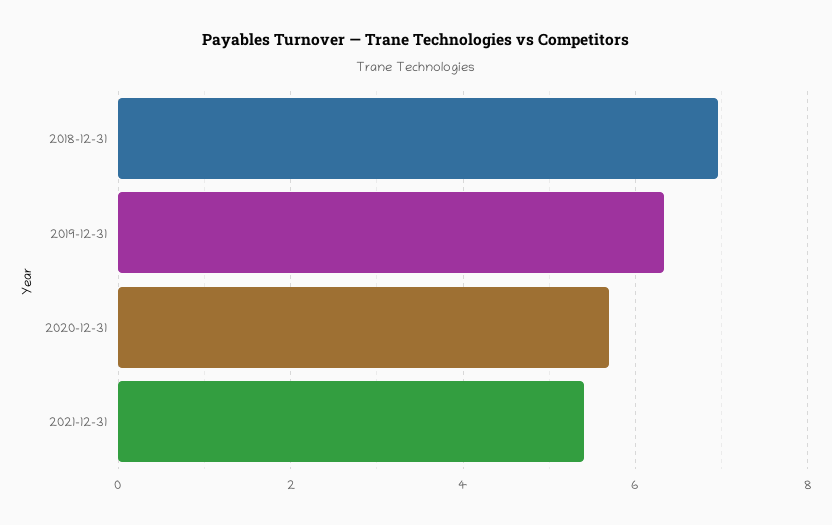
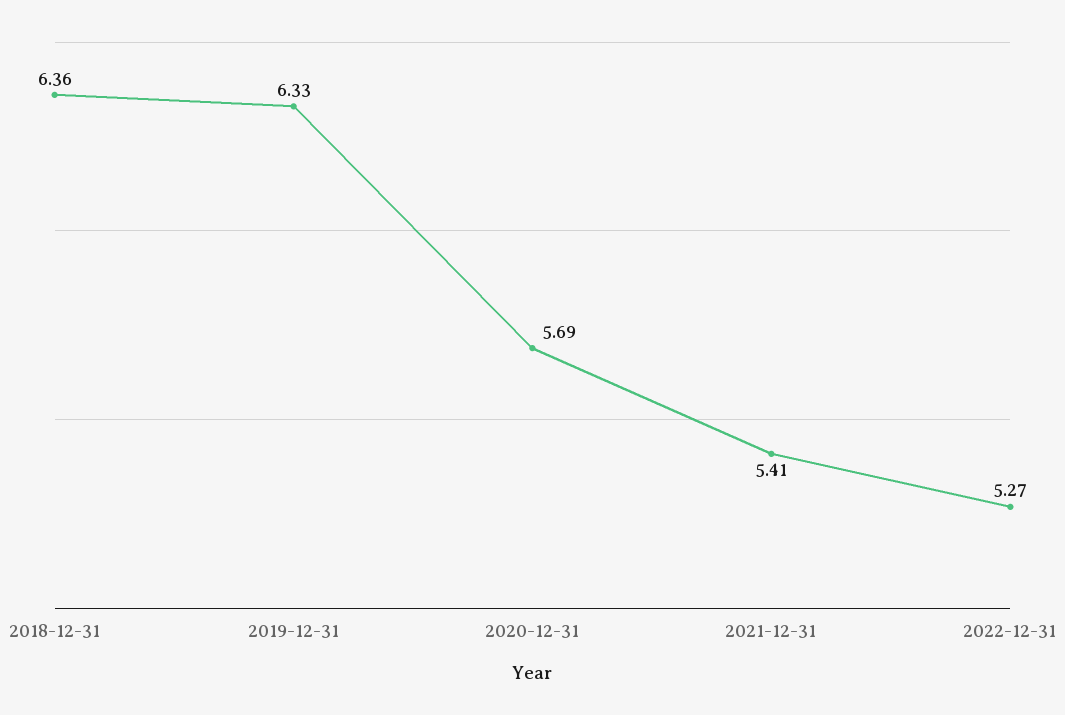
2018-12-31: 7 -> 6.36
2022-12-31: none -> 5.27

